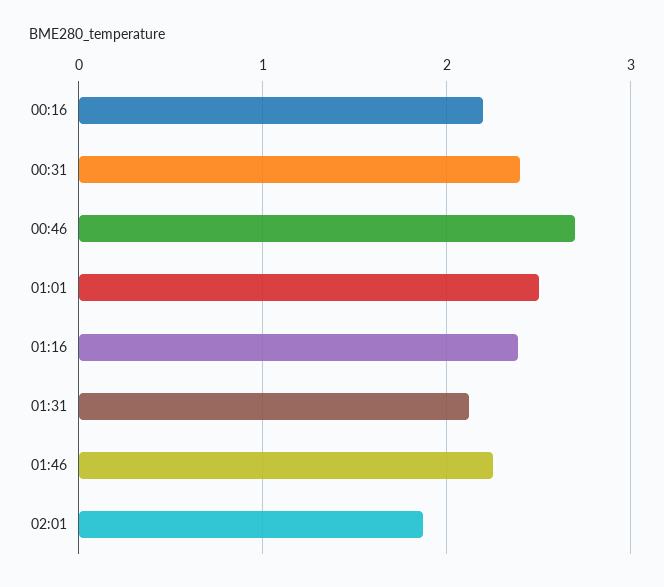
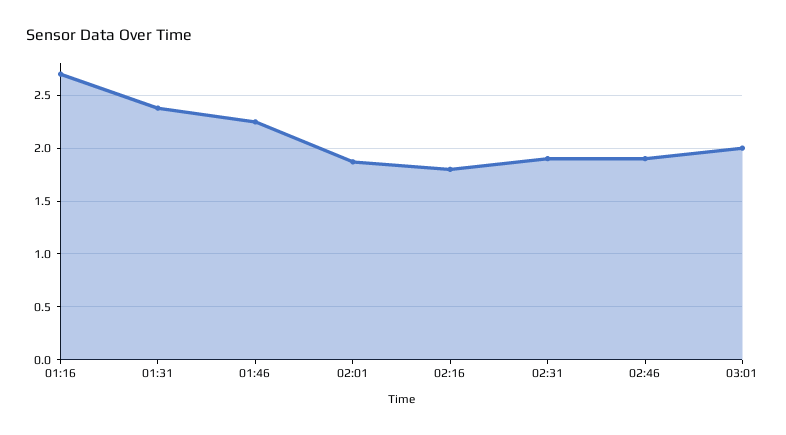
00:16: 2.2 -> none
00:31: 2.4 -> none
00:46: 2.7 -> none
01:01: 2.5 -> none
01:16: 2.4 -> 2.7
01:31: 2.1 -> 2.4
02:16: none -> 1.8
02:31: none -> 1.9
02:46: none -> 1.9
03:01: none -> 2

